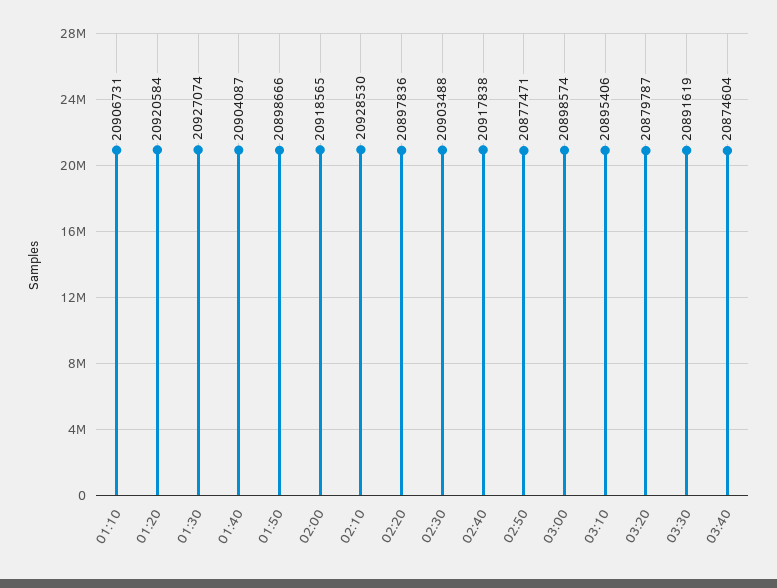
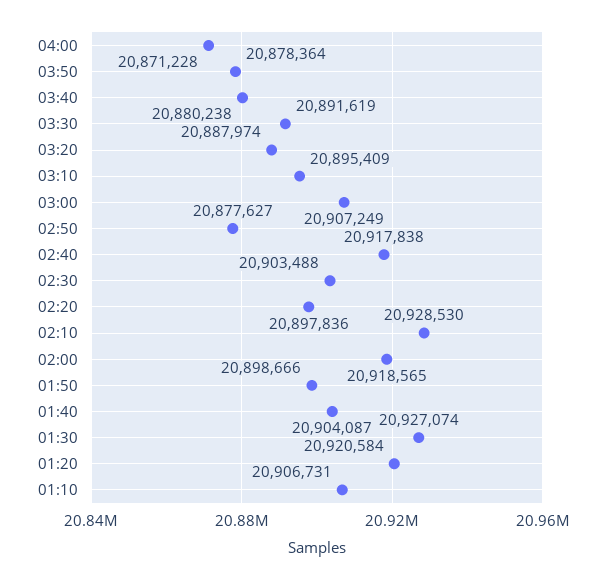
02:50: 20877471 -> 20877627
03:00: 20898574 -> 20907249
03:10: 20895406 -> 20895409
03:20: 20879787 -> 20887974
03:40: 20874604 -> 20880238
04:00: none -> 20871228
03:50: none -> 20878364

